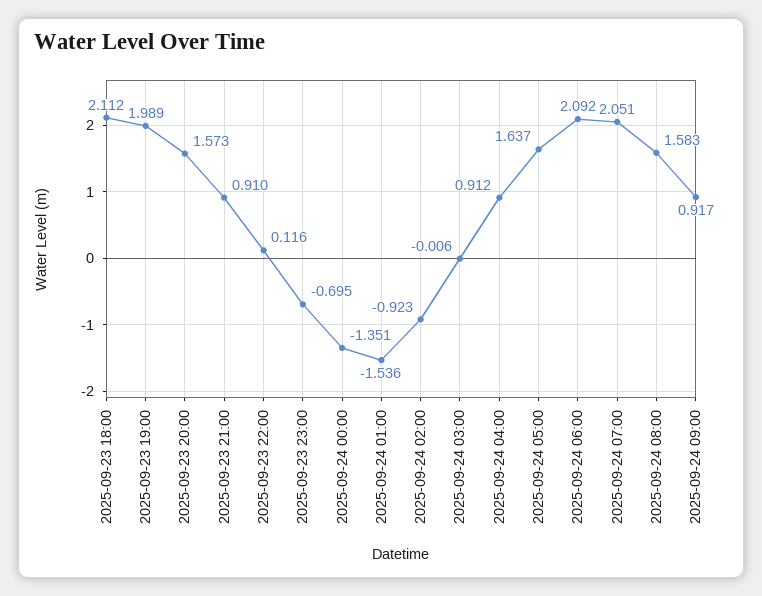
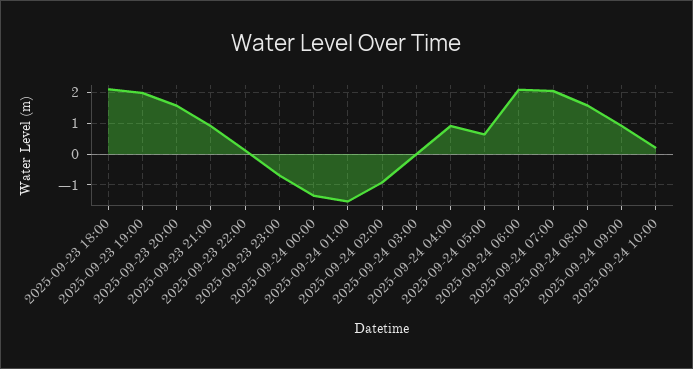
2025-09-24 05:00: 1.637 -> 0.6
2025-09-24 10:00: none -> 0.2

